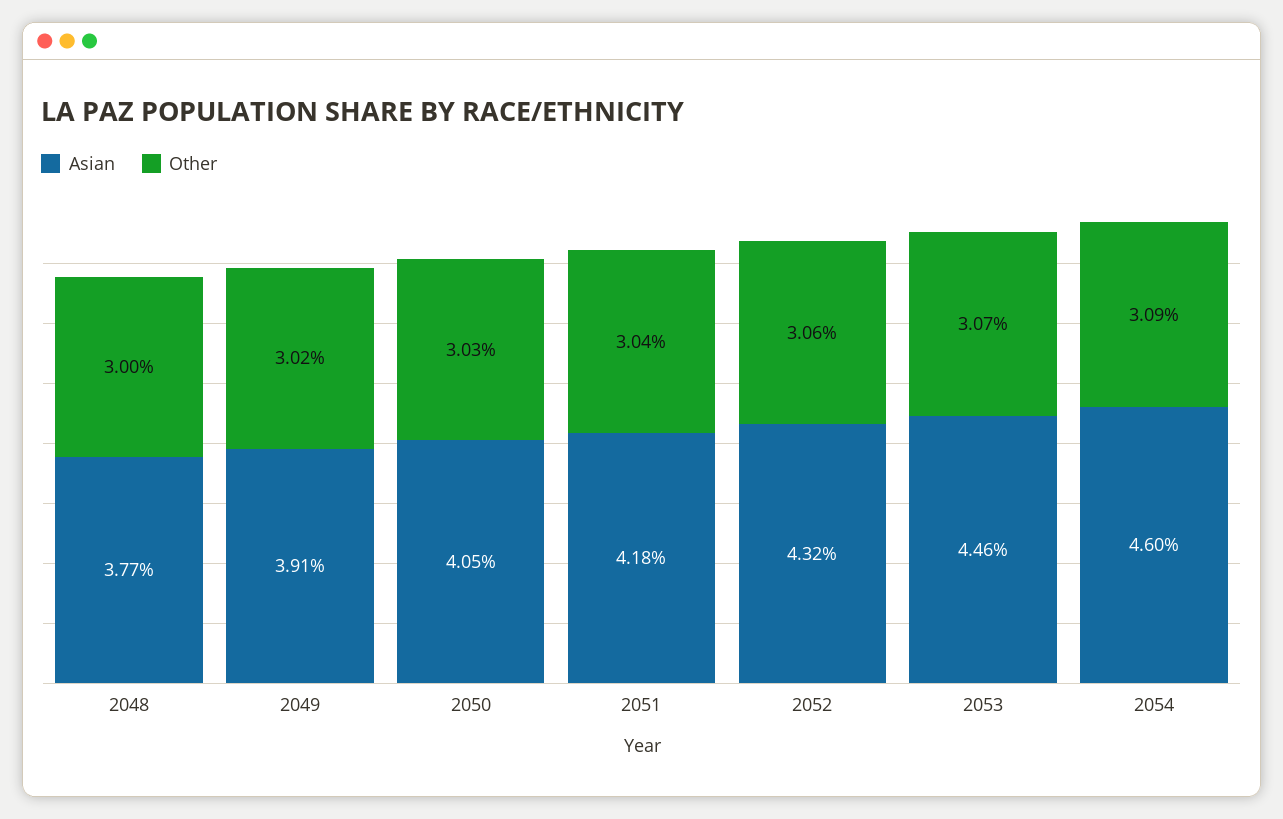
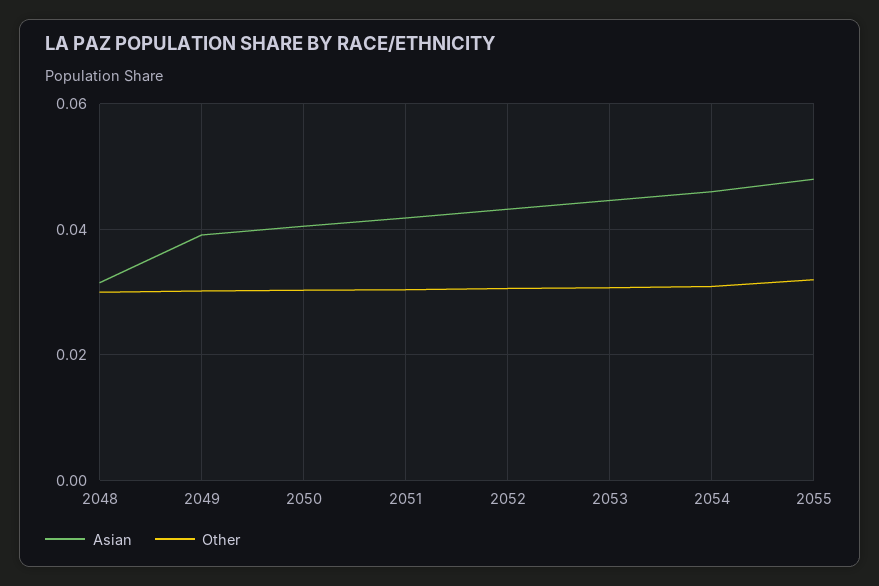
Asian, 2048: 0.0377 -> 0.032
Asian, 2055: none -> 0.048
Other, 2055: none -> 0.032

